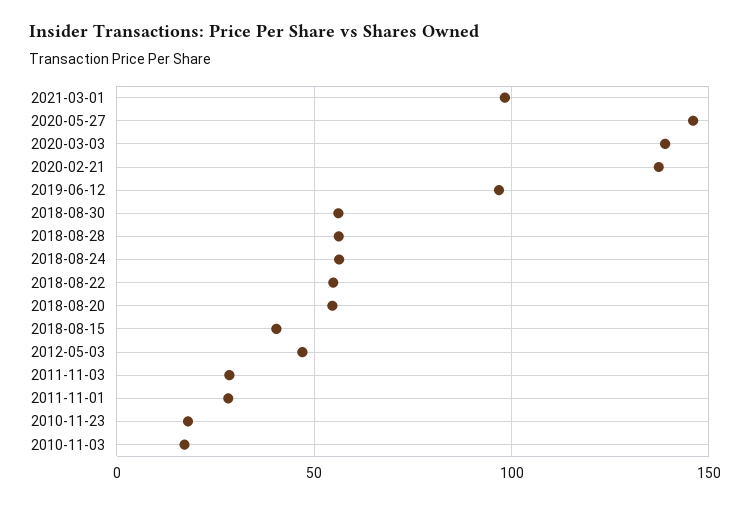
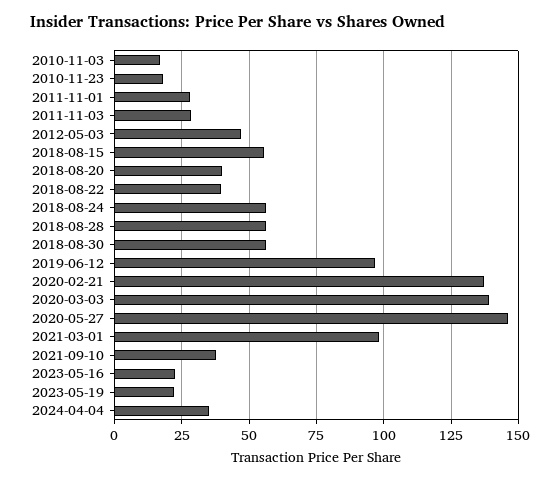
2018-08-22: 55 -> 40
2018-08-20: 55 -> 40
2018-08-15: 40 -> 55
2021-09-10: none -> 37.5
2023-05-16: none -> 22.5
2023-05-19: none -> 22.5
2024-04-04: none -> 35

